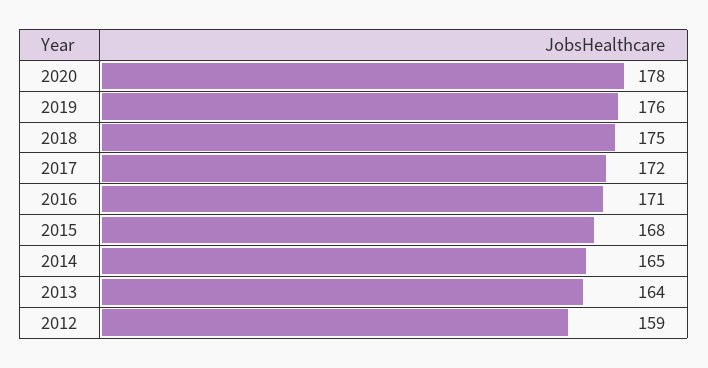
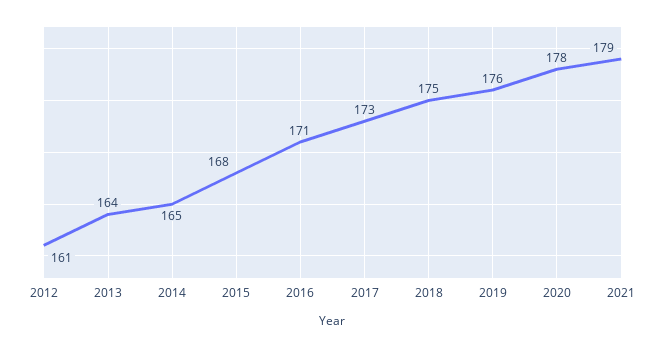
2017: 172 -> 173
2012: 159 -> 161
2021: none -> 179

